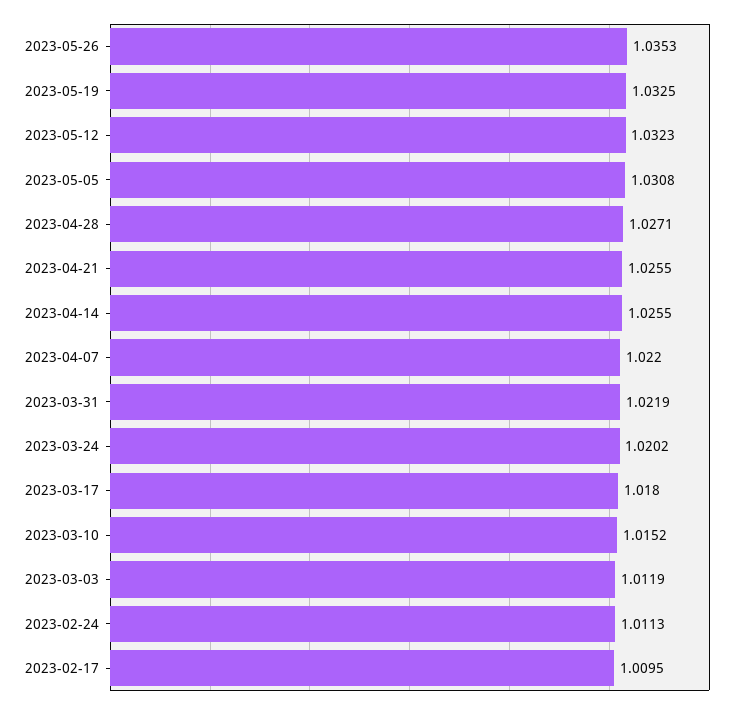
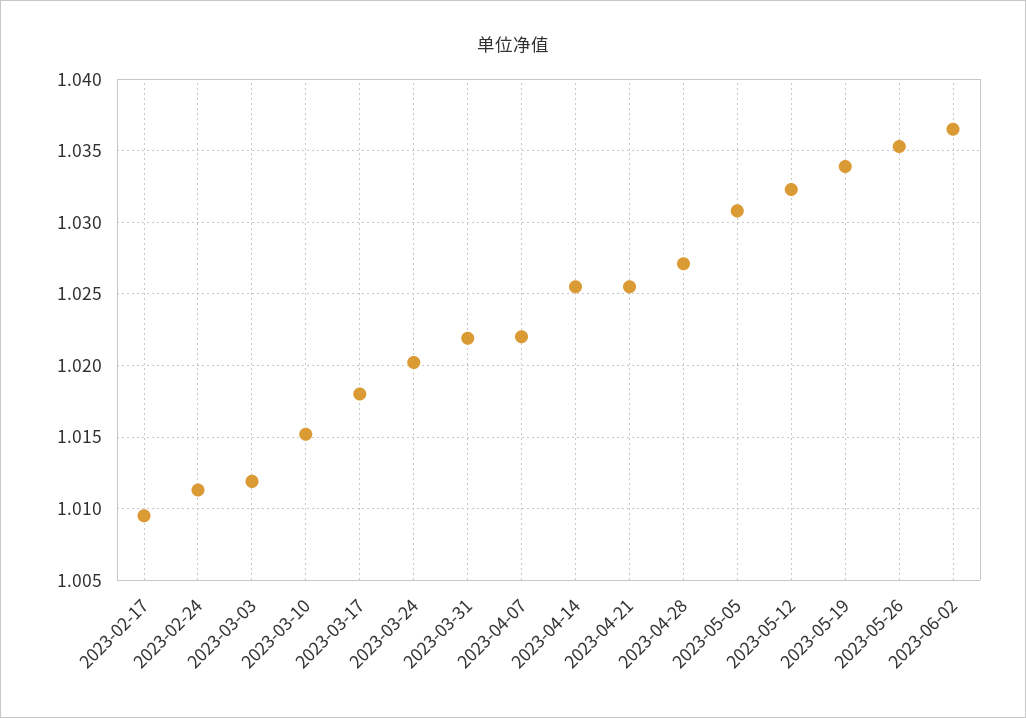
2023-05-19: 1.0325 -> 1.034
2023-06-02: none -> 1.0365

